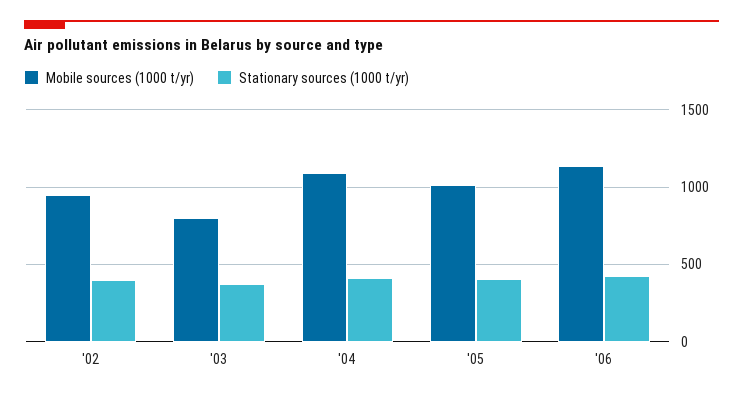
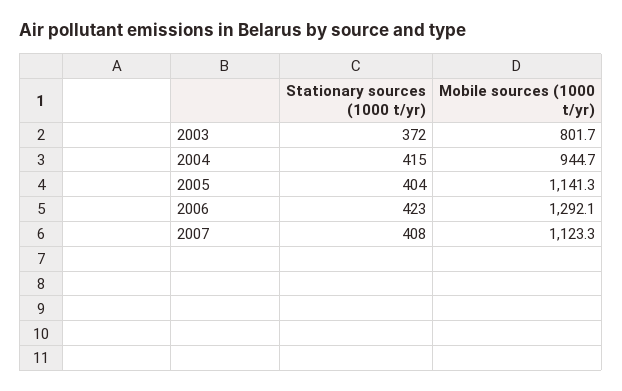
Mobile sources (1000 t/yr), '02: 950 -> none
Stationary sources (1000 t/yr), '02: 400 -> none
Mobile sources (1000 t/yr), '04: 1100 -> 944.7
Mobile sources (1000 t/yr), '05: 1000 -> 1141.3
Mobile sources (1000 t/yr), '06: 1150 -> 1292.1
Stationary sources (1000 t/yr), 2007: none -> 408
Mobile sources (1000 t/yr), 2007: none -> 1123.3

